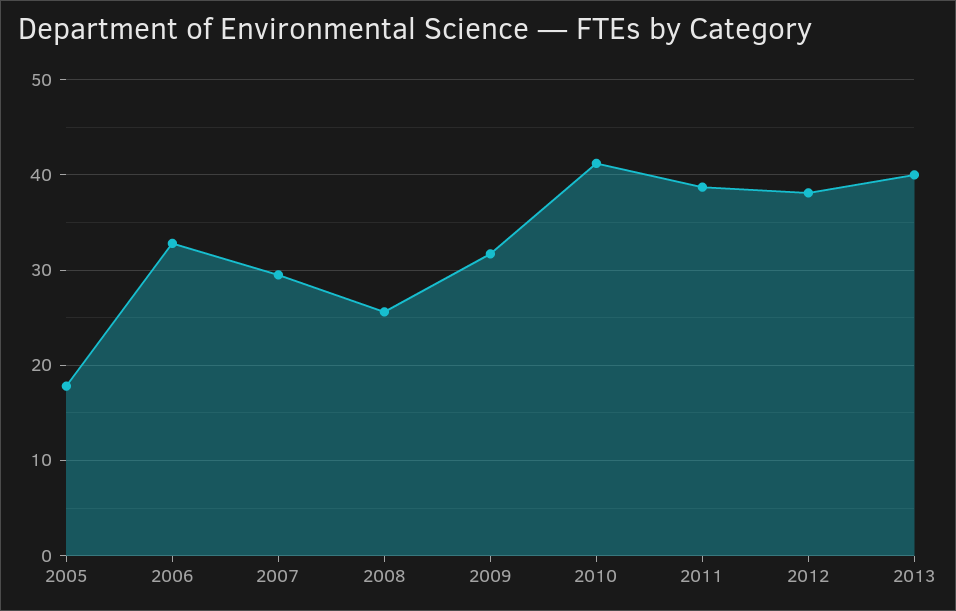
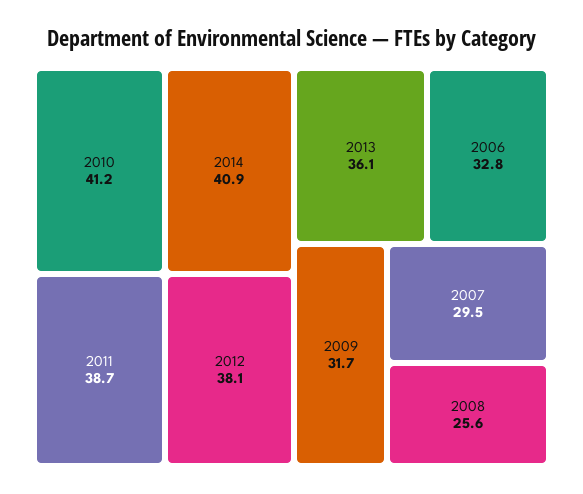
2005: 18 -> none
2013: 40 -> 36.1
2014: none -> 40.9

